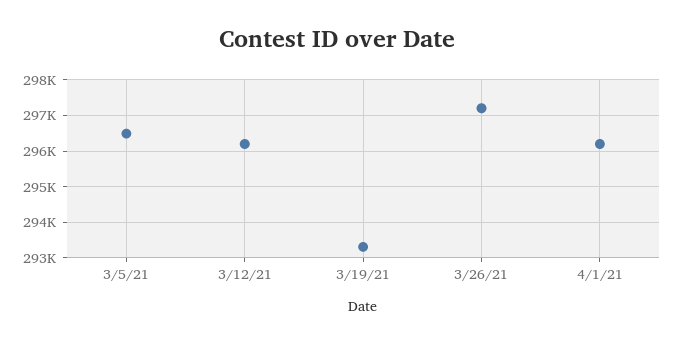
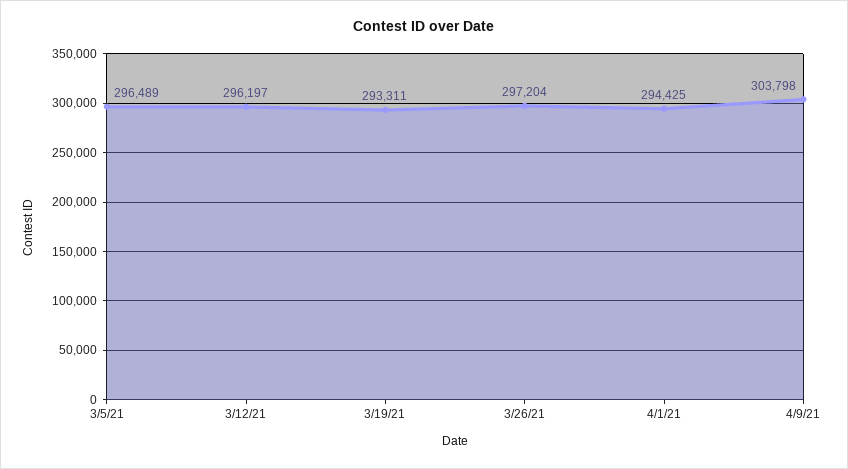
4/1/21: 296200 -> 294425
4/9/21: none -> 303798

